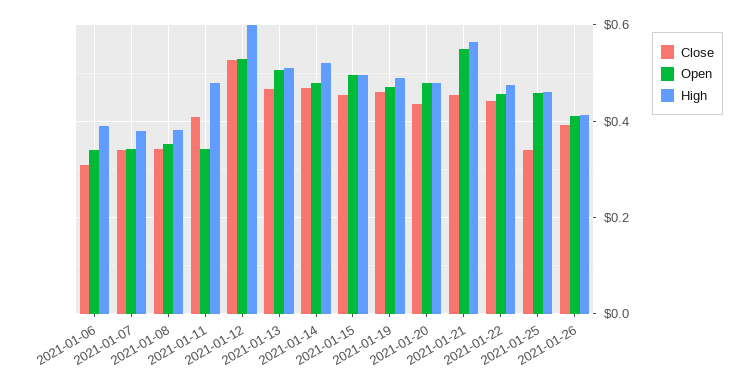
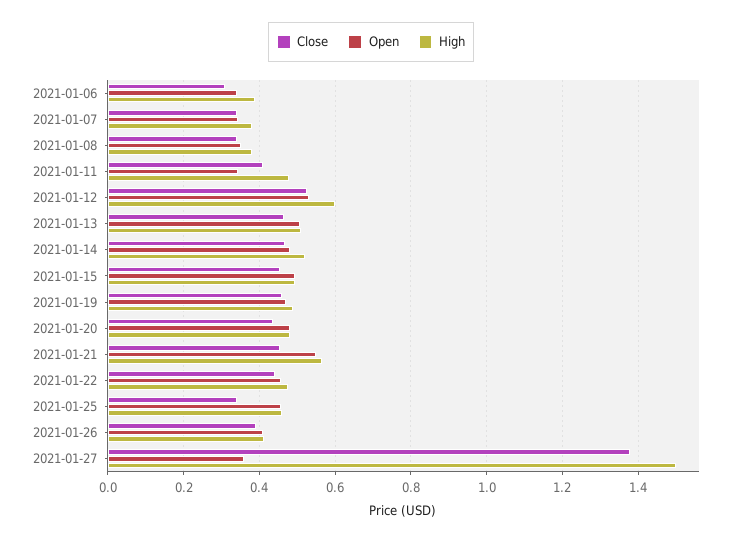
Close, 2021-01-27: none -> 1.38
Open, 2021-01-27: none -> 0.36
High, 2021-01-27: none -> 1.5

